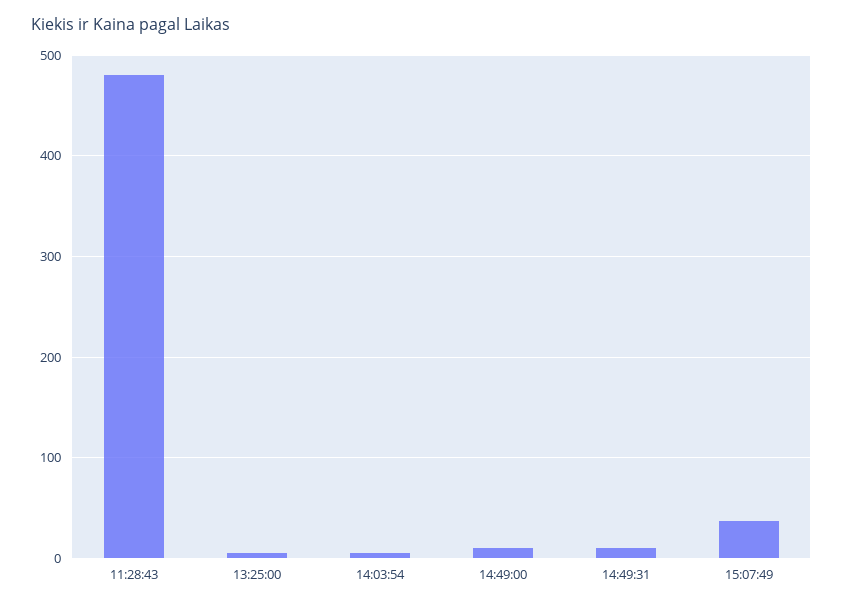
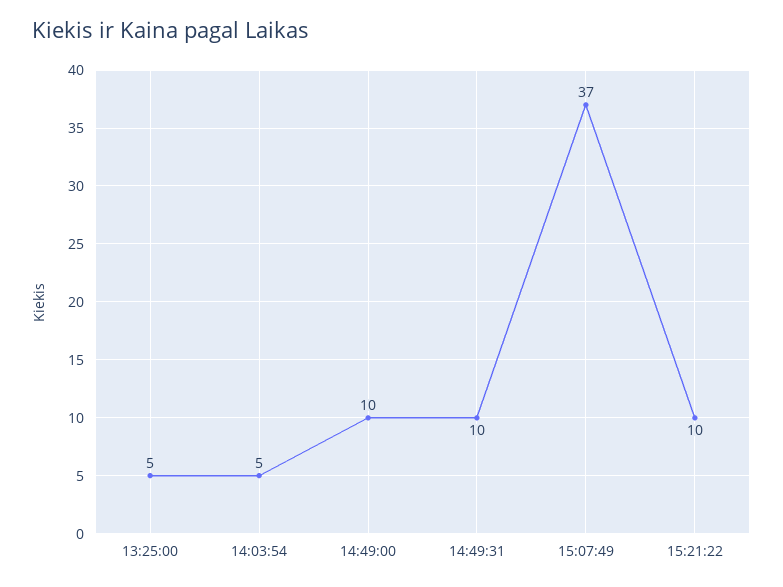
11:28:43: 480 -> none
15:21:22: none -> 10

